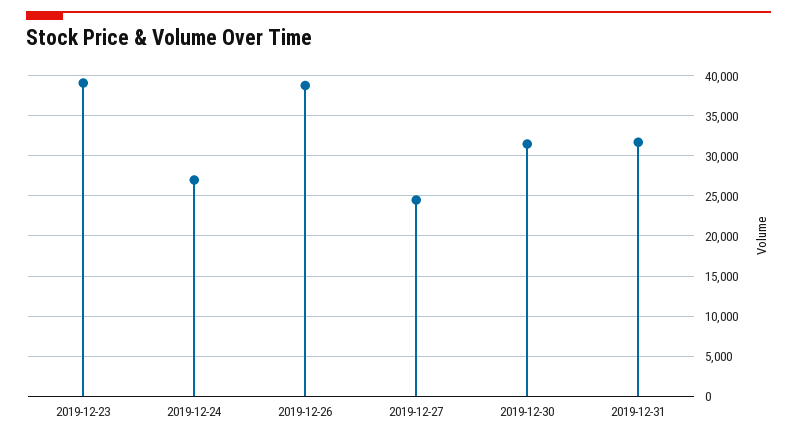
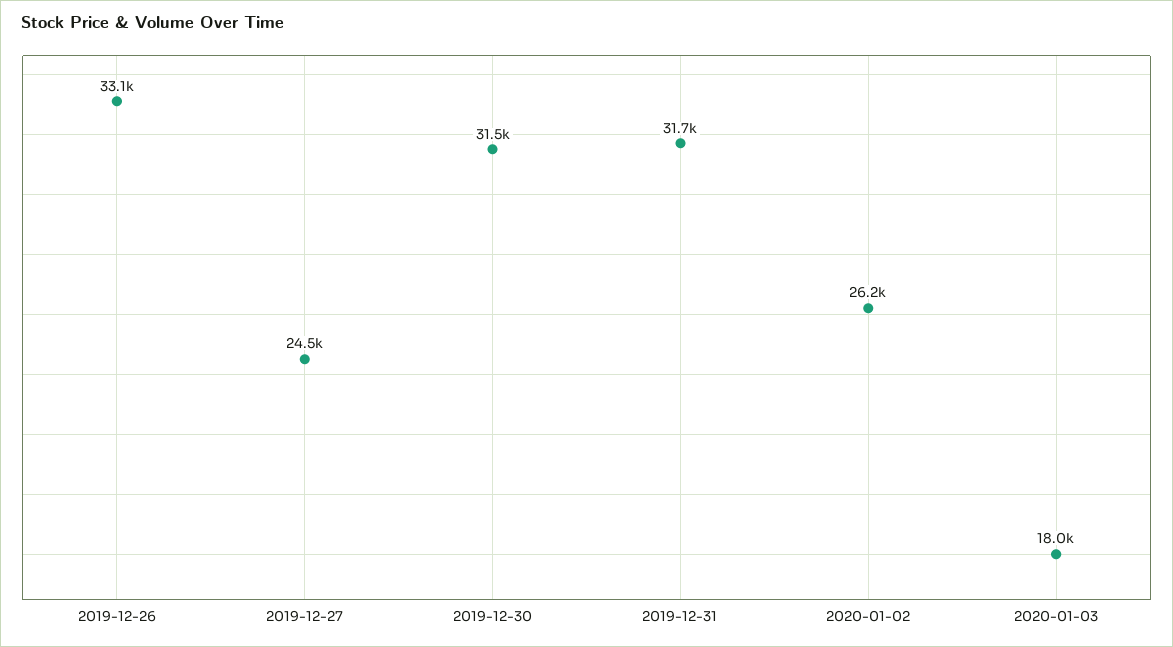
2019-12-23: 39000 -> none
2019-12-24: 27000 -> none
2019-12-26: 39000 -> 33100
2020-01-02: none -> 26200
2020-01-03: none -> 18000

